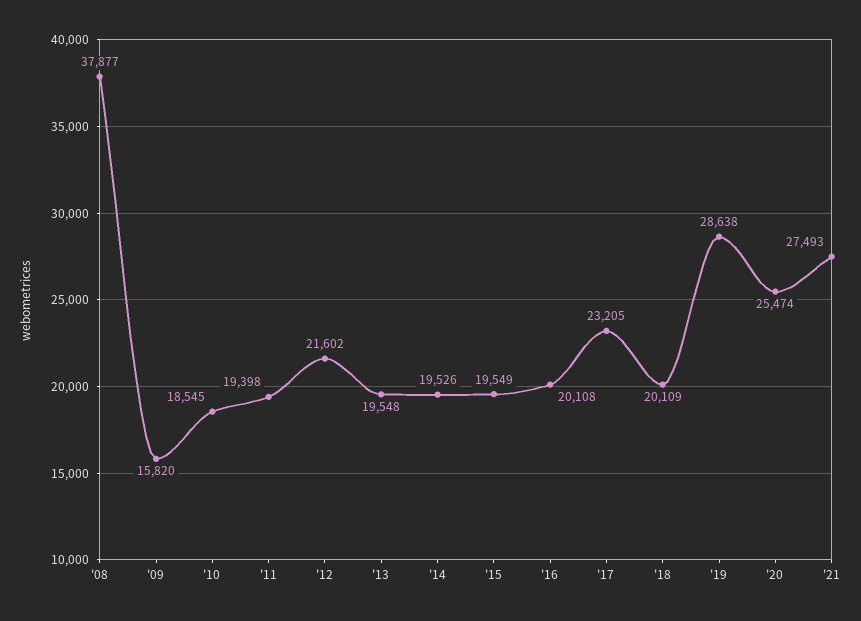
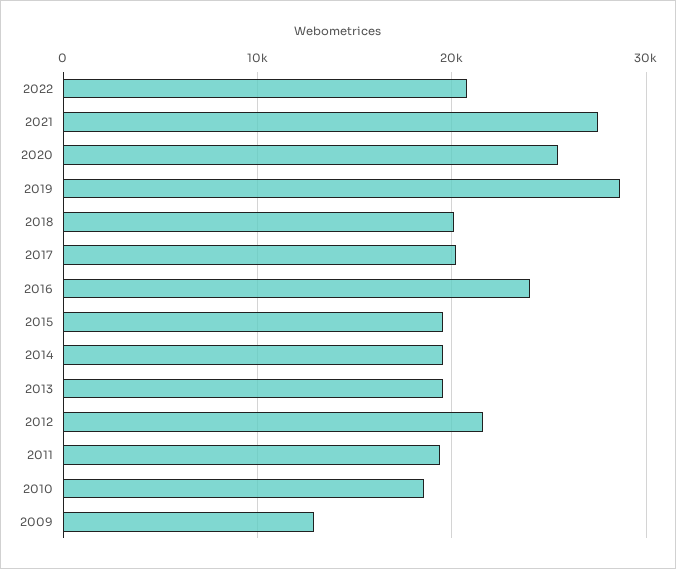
'08: 37877 -> none
'09: 15820 -> 13000
'16: 20108 -> 24000
'17: 23205 -> 20000
2022: none -> 21000

